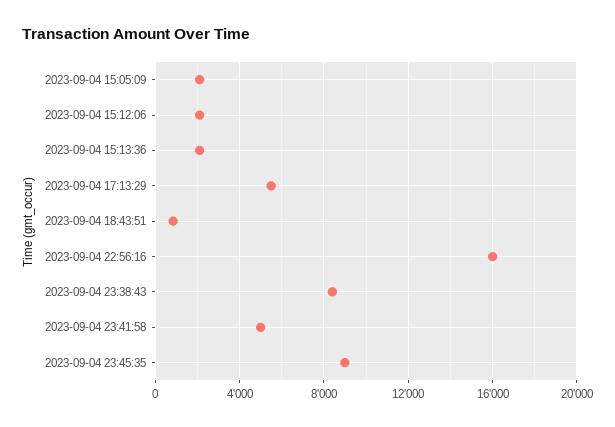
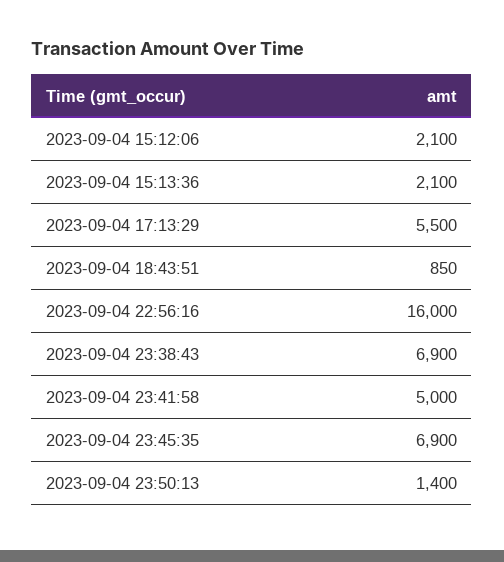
2023-09-04 15:05:09: 2000 -> none
2023-09-04 23:38:43: 8500 -> 6900
2023-09-04 23:45:35: 9000 -> 6900
2023-09-04 23:50:13: none -> 1400

